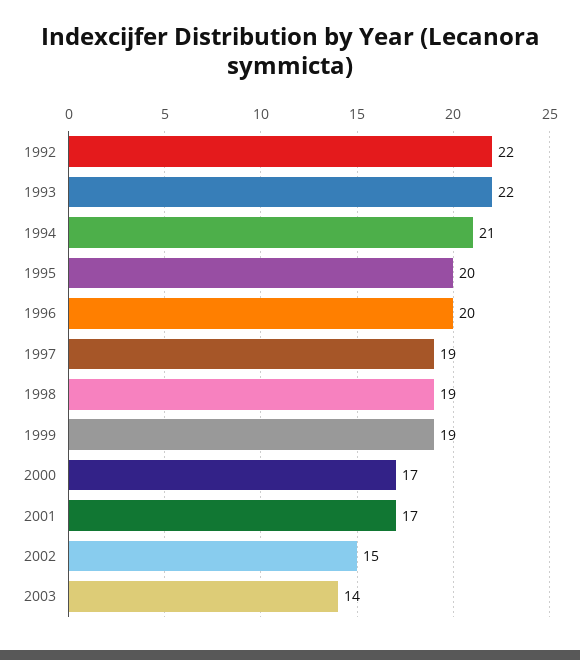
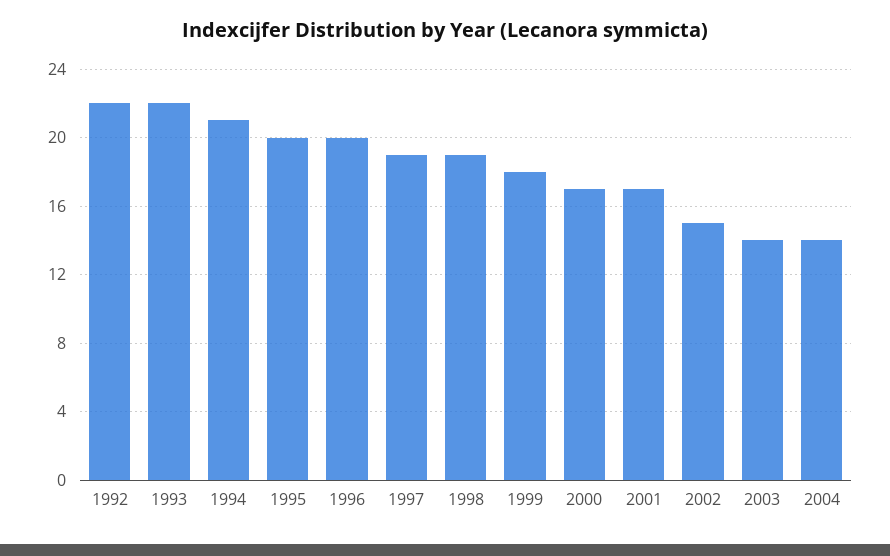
1999: 19 -> 18
2004: none -> 14

